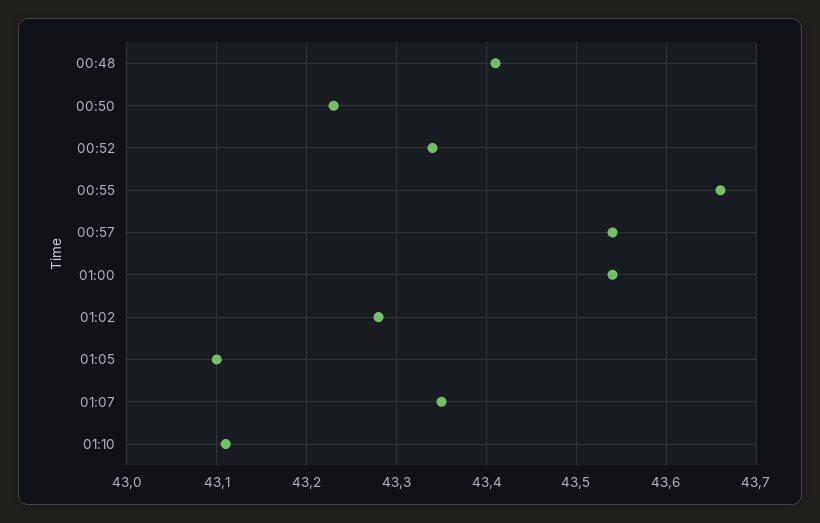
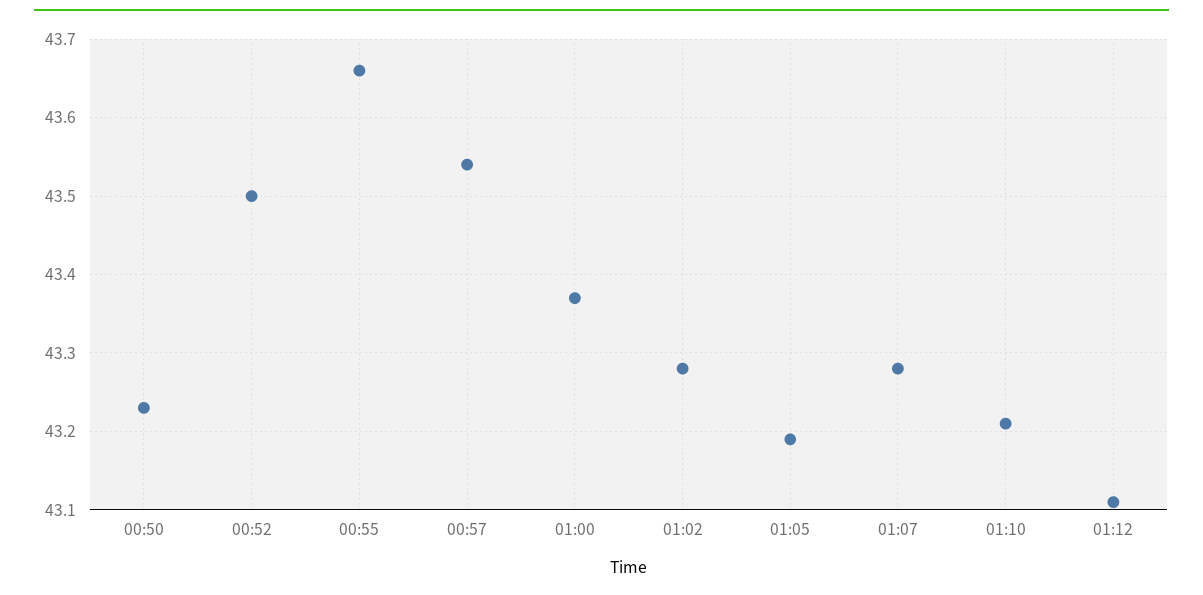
00:48: 43.41 -> none
00:52: 43.34 -> 43.5
01:00: 43.54 -> 43.37
01:05: 43.1 -> 43.19
01:07: 43.35 -> 43.28
01:10: 43.11 -> 43.21
01:12: none -> 43.11

